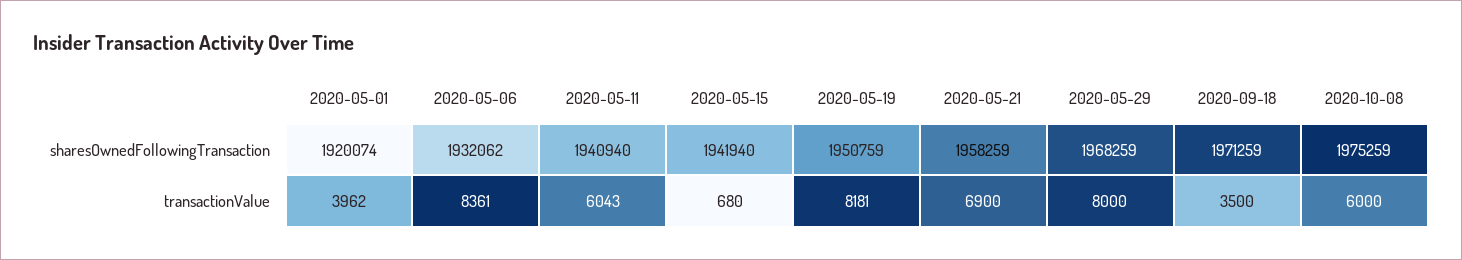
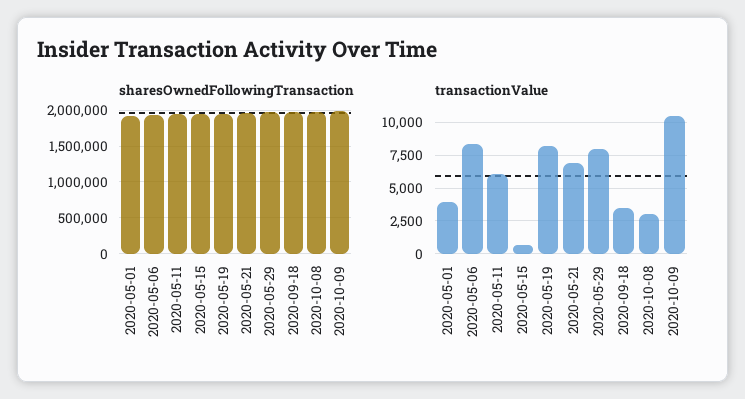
transactionValue, 2020-10-08: 6000 -> 3000
sharesOwnedFollowingTransaction, 2020-10-09: none -> 2000000
transactionValue, 2020-10-09: none -> 10500

